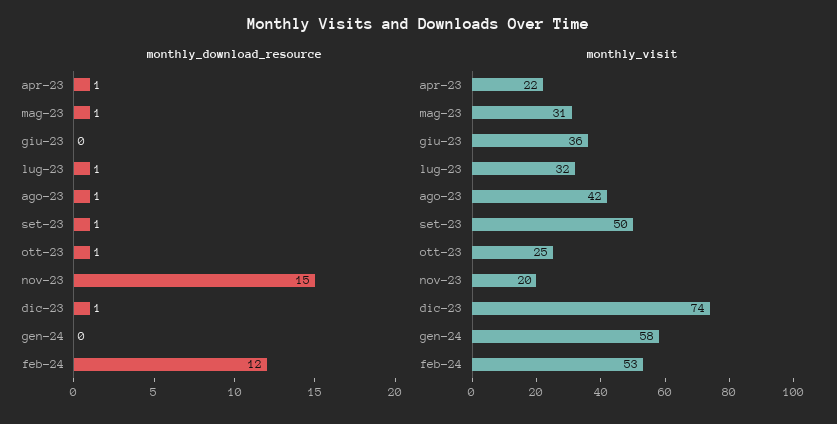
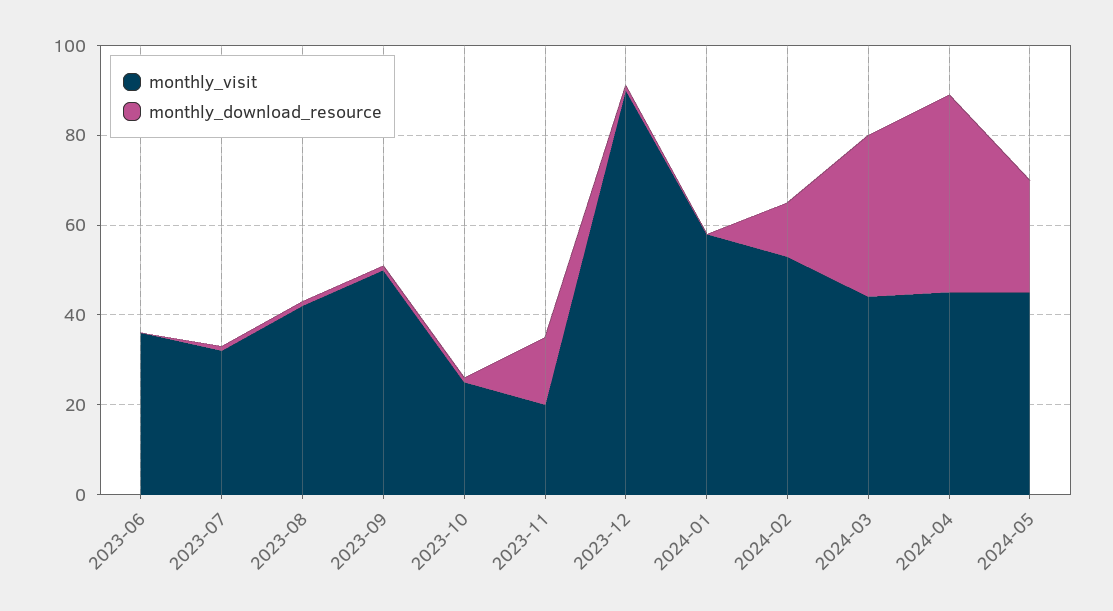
monthly_download_resource, apr-23: 1 -> none
monthly_download_resource, mag-23: 1 -> none
monthly_visit, apr-23: 22 -> none
monthly_visit, mag-23: 31 -> none
monthly_visit, dic-23: 74 -> 90
monthly_visit, 2024-03: none -> 45
monthly_download_resource, 2024-03: none -> 35
monthly_visit, 2024-04: none -> 45
monthly_download_resource, 2024-04: none -> 45
monthly_visit, 2024-05: none -> 45
monthly_download_resource, 2024-05: none -> 25

